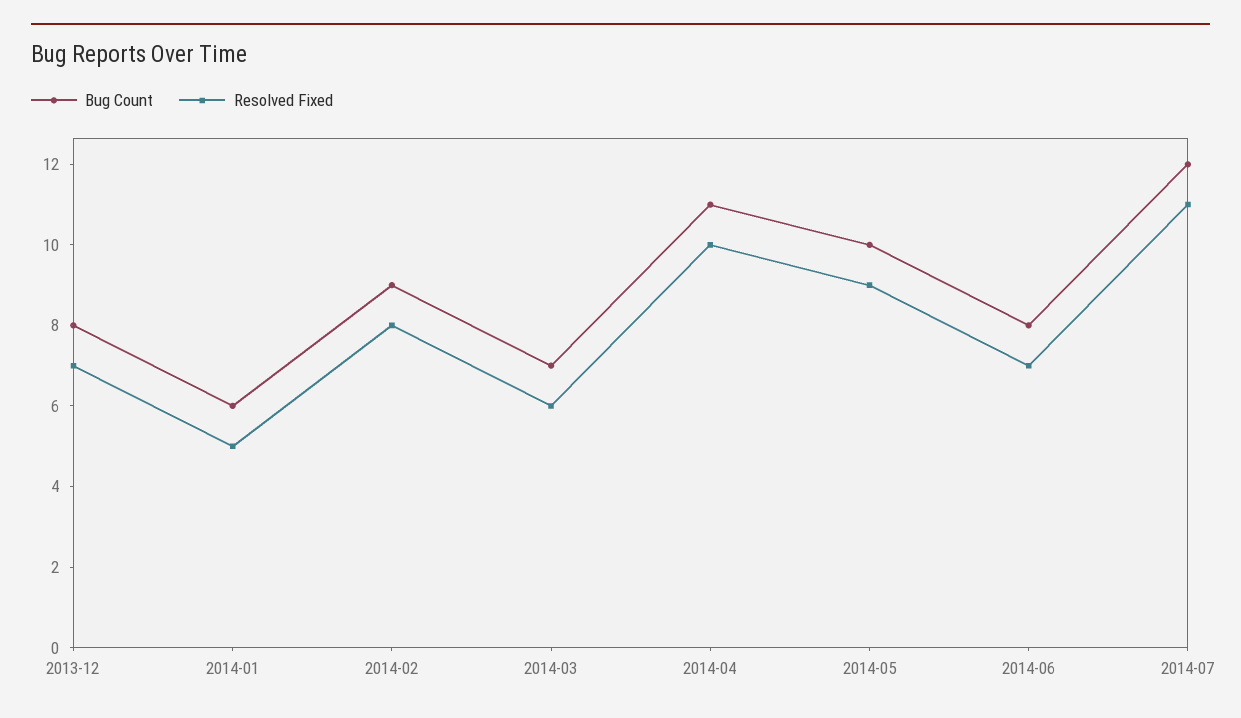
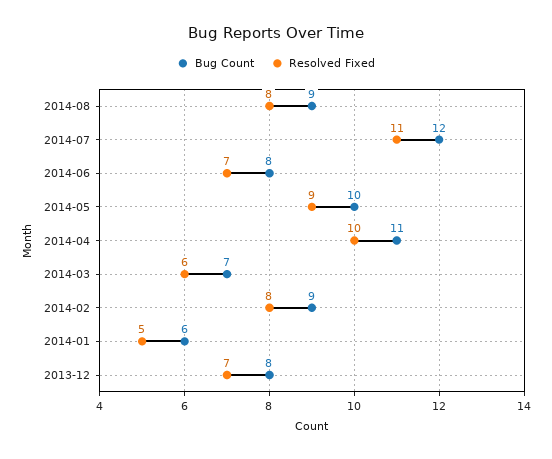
Bug Count, 2014-08: none -> 9
Resolved Fixed, 2014-08: none -> 8

